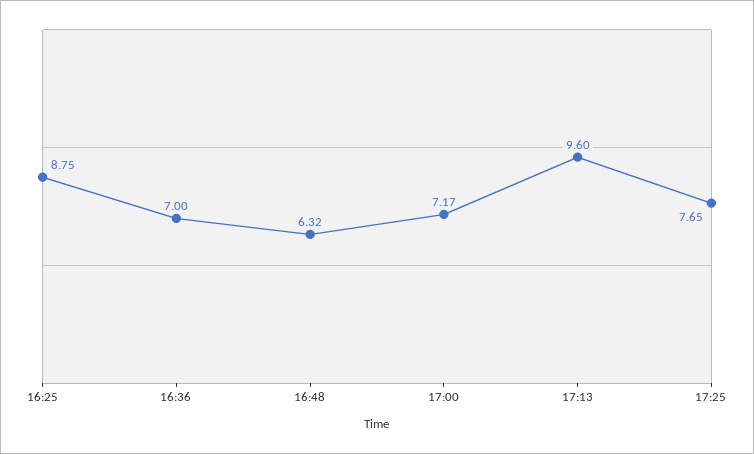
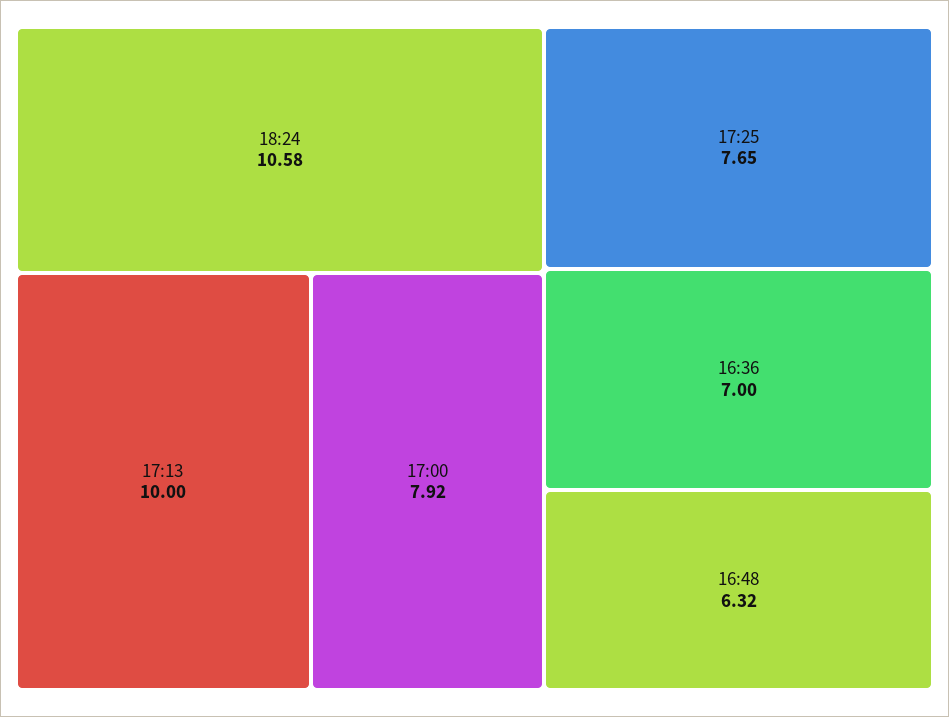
16:25: 8.75 -> none
17:00: 7.17 -> 7.92
17:13: 9.6 -> 10
18:24: none -> 10.58

